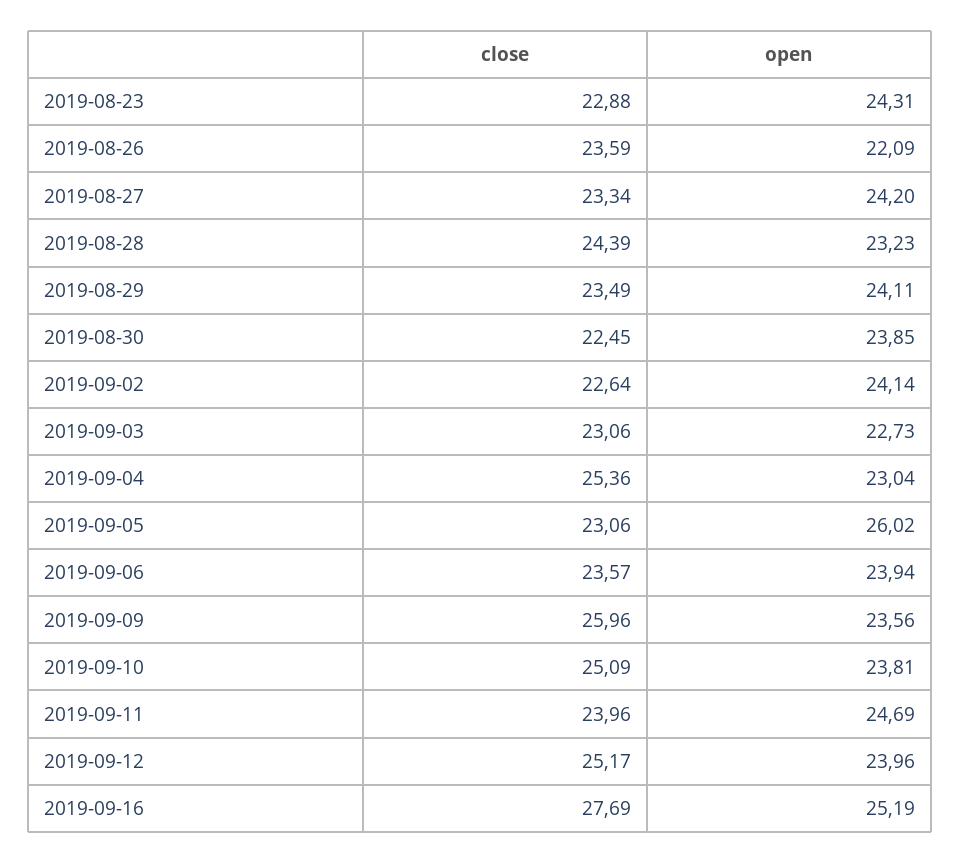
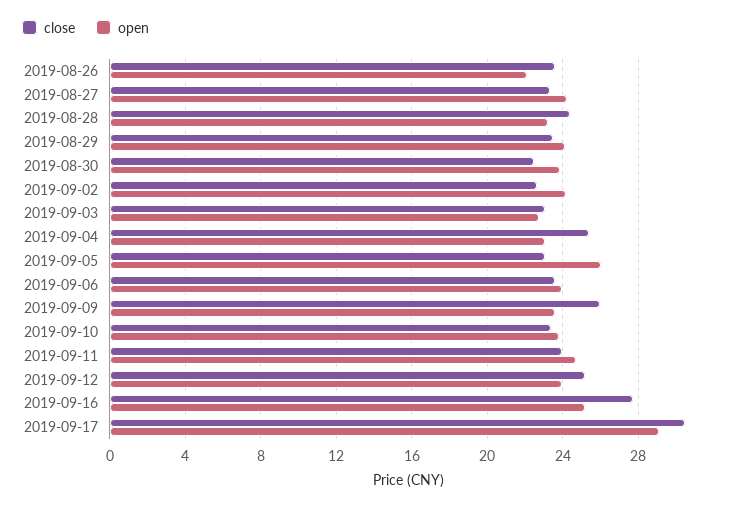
close, 2019-08-23: 22.88 -> none
open, 2019-08-23: 24.31 -> none
close, 2019-09-10: 25.09 -> 23.5
close, 2019-09-17: none -> 30.5
open, 2019-09-17: none -> 29

